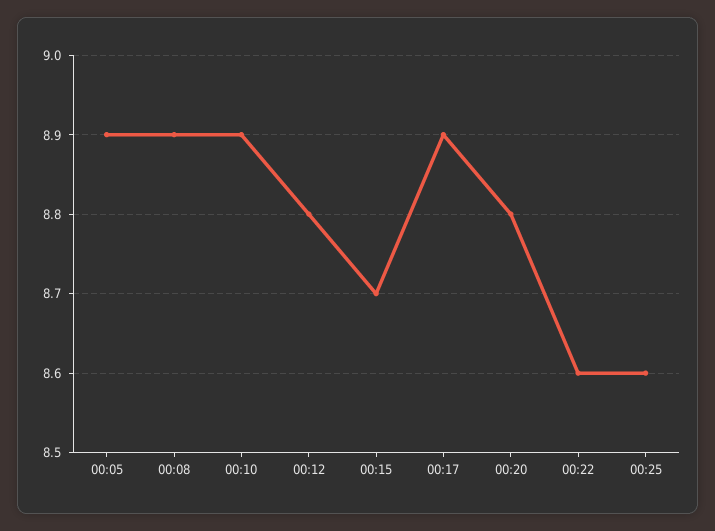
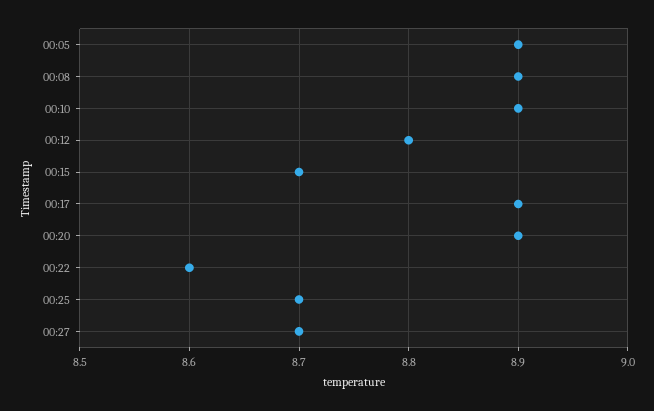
00:20: 8.8 -> 8.9
00:25: 8.6 -> 8.7
00:27: none -> 8.7

